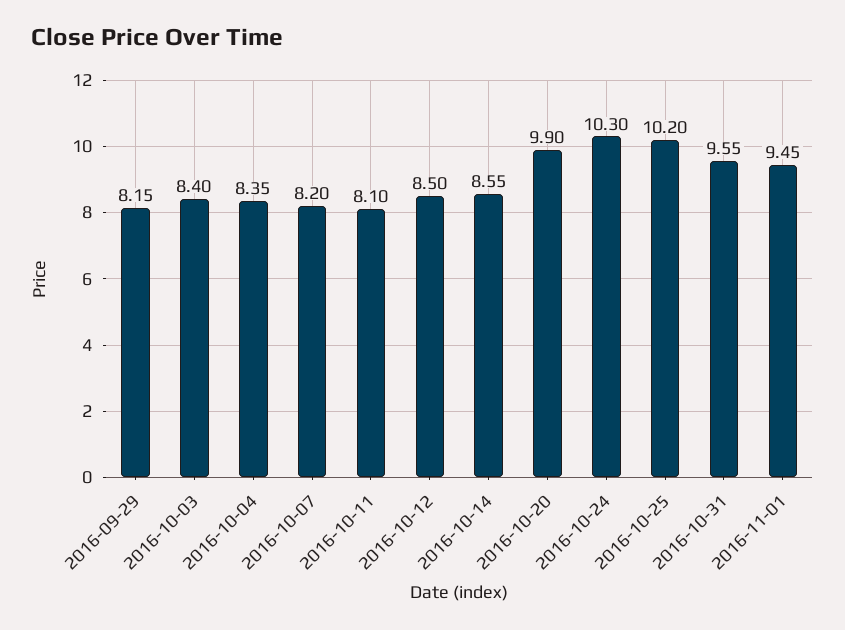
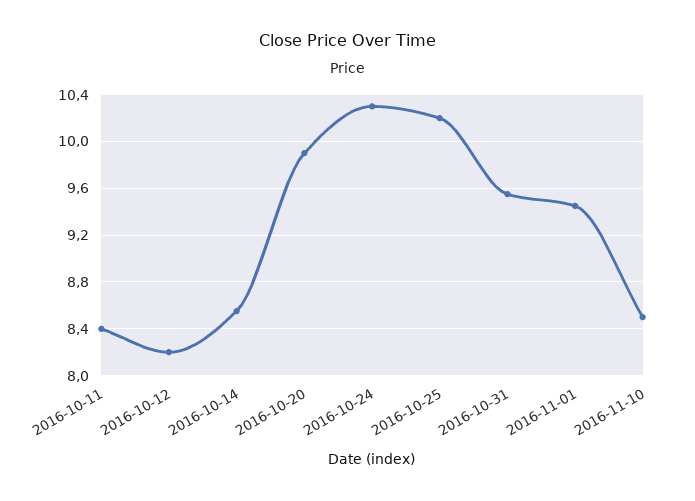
2016-09-29: 8.15 -> none
2016-10-03: 8.4 -> none
2016-10-04: 8.35 -> none
2016-10-07: 8.2 -> none
2016-10-11: 8.1 -> 8.4
2016-10-12: 8.5 -> 8.2
2016-11-10: none -> 8.5

